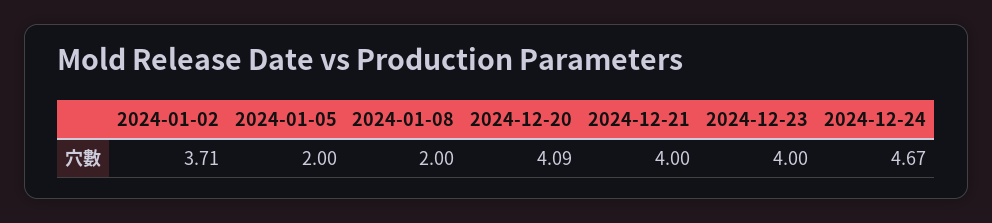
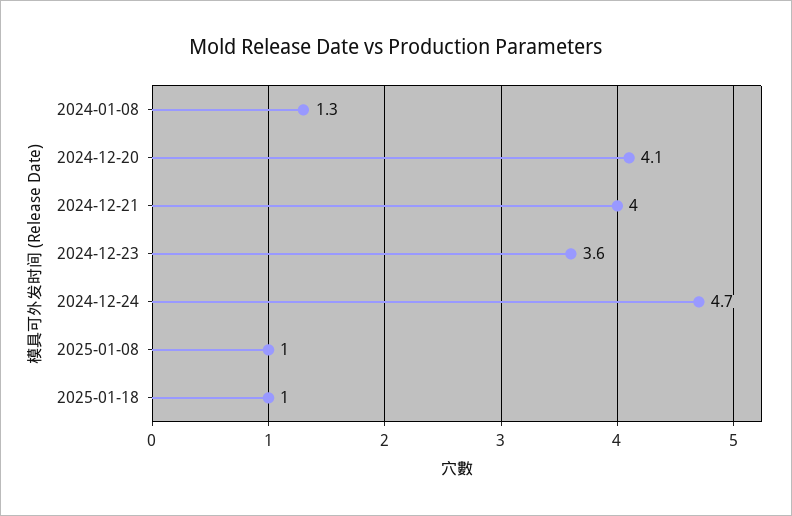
2024-01-02: 3.71 -> none
2024-01-05: 2 -> none
2024-01-08: 2 -> 1.3
2024-12-23: 4 -> 3.6
2025-01-08: none -> 1
2025-01-18: none -> 1

